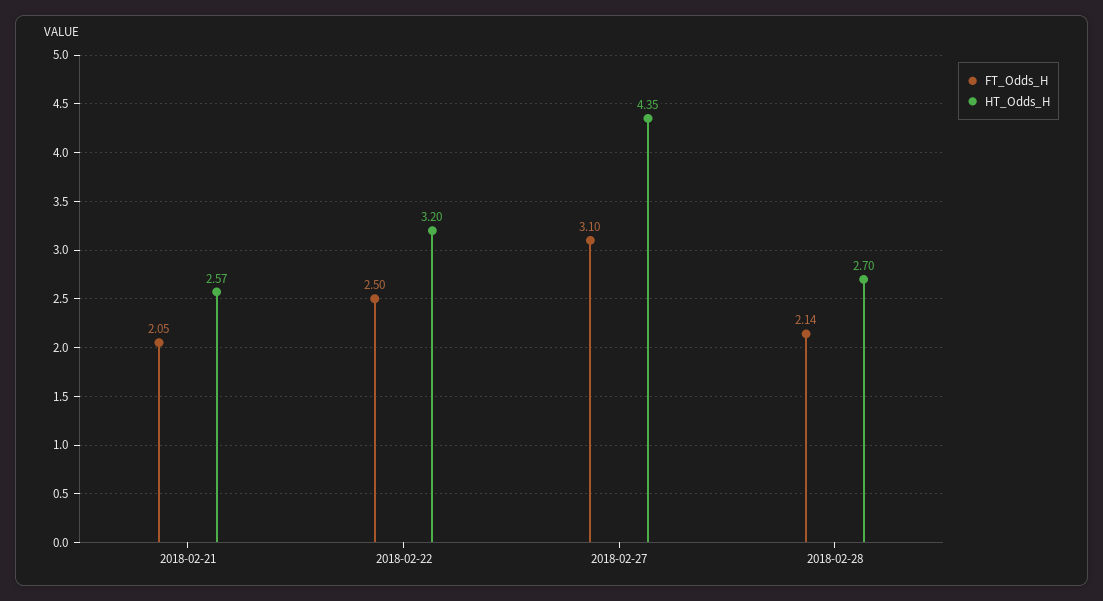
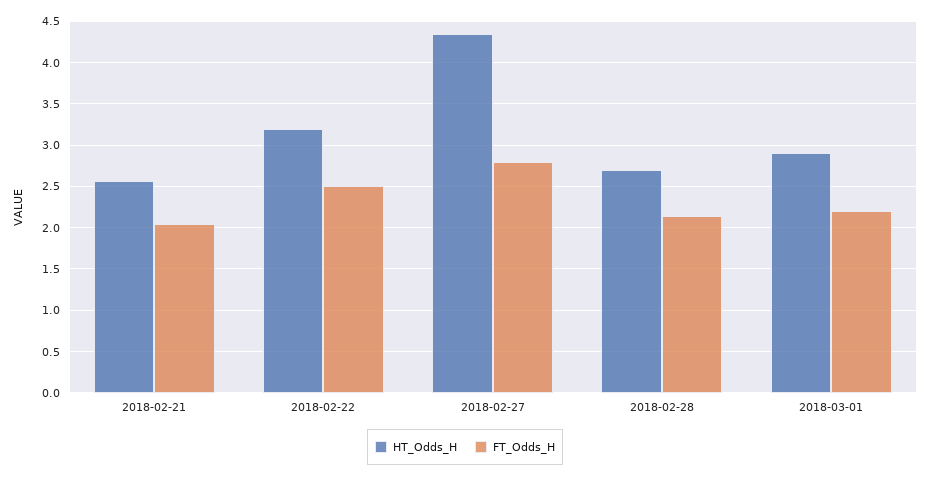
FT_Odds_H, 2018-02-27: 3.1 -> 2.8
HT_Odds_H, 2018-03-01: none -> 2.9
FT_Odds_H, 2018-03-01: none -> 2.2

